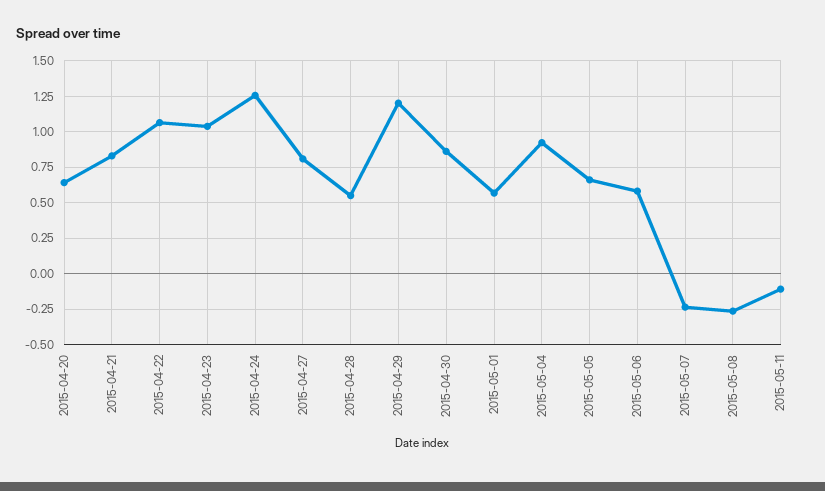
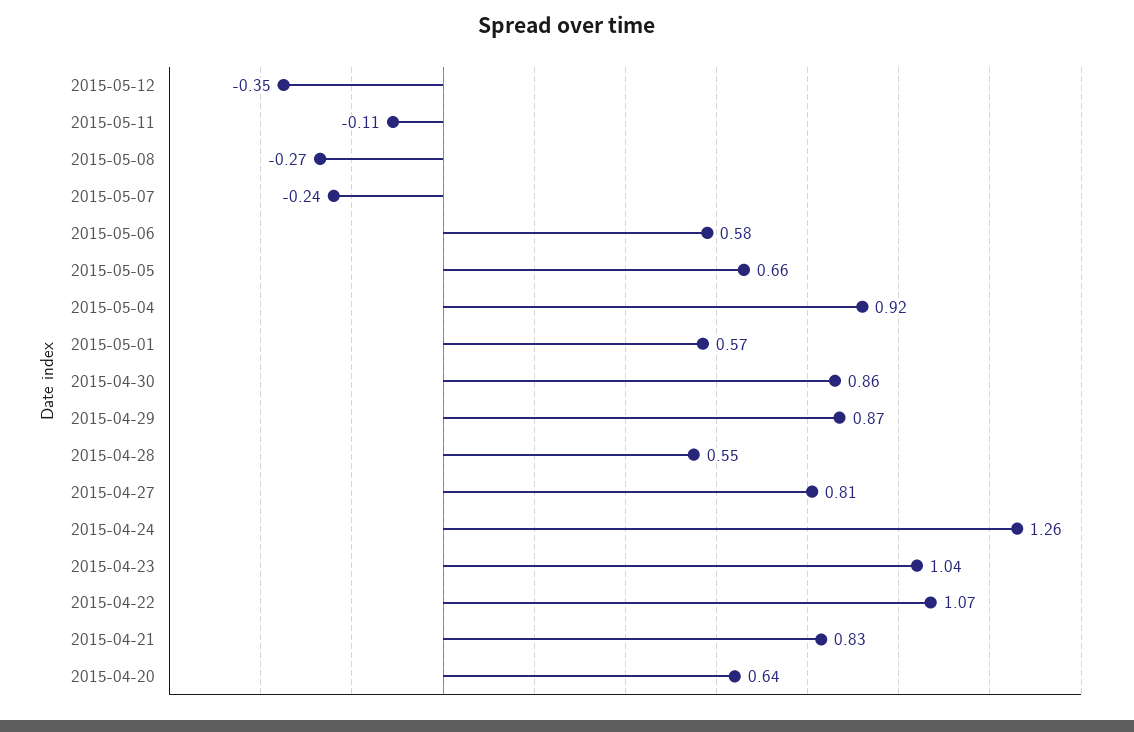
2015-04-29: 1.2 -> 0.87
2015-05-12: none -> -0.35

